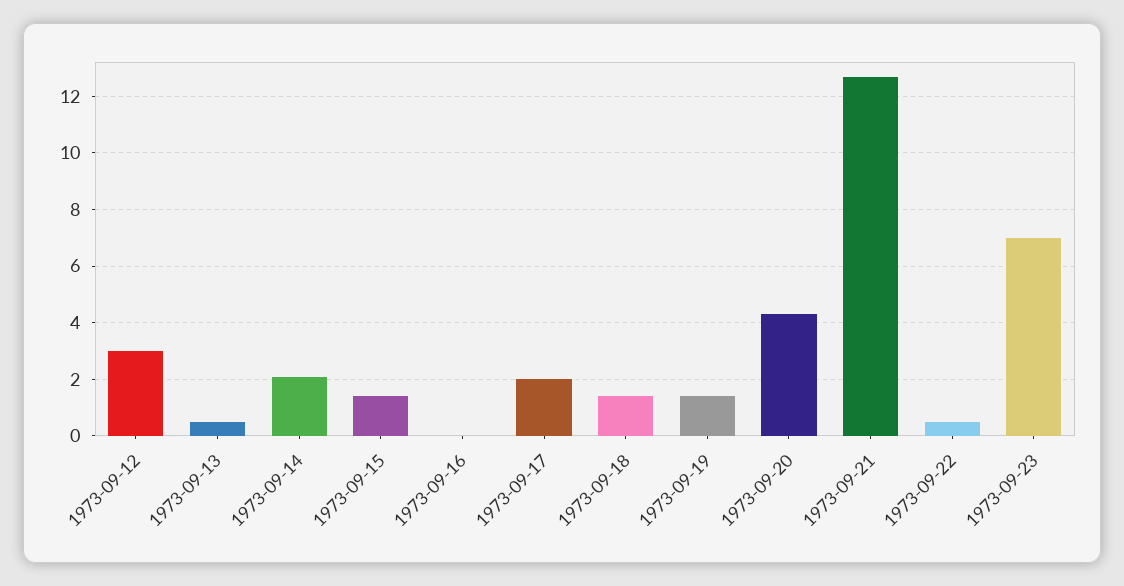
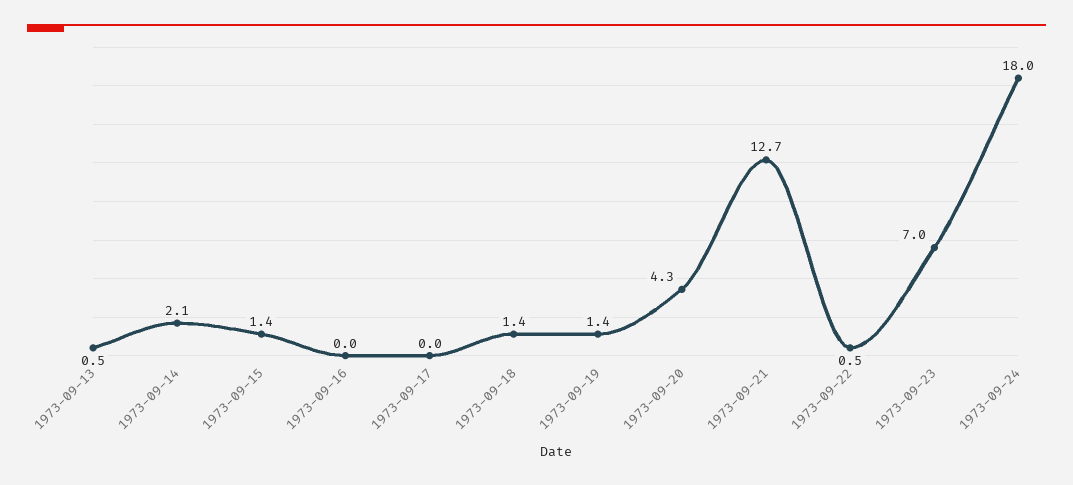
1973-09-12: 3 -> none
1973-09-17: 2 -> 0
1973-09-24: none -> 18

